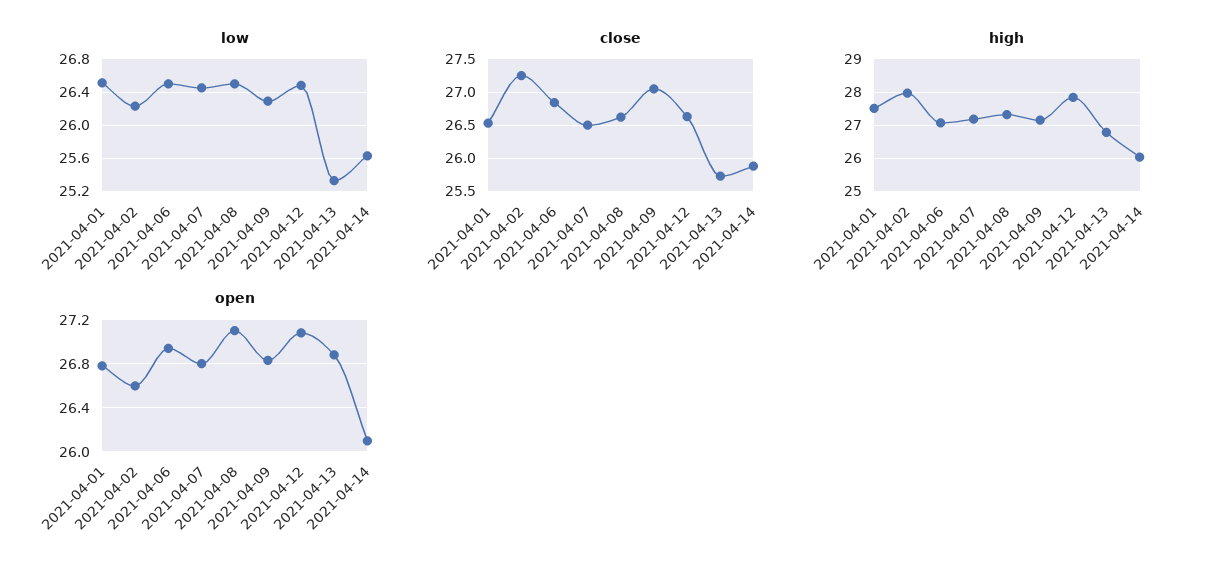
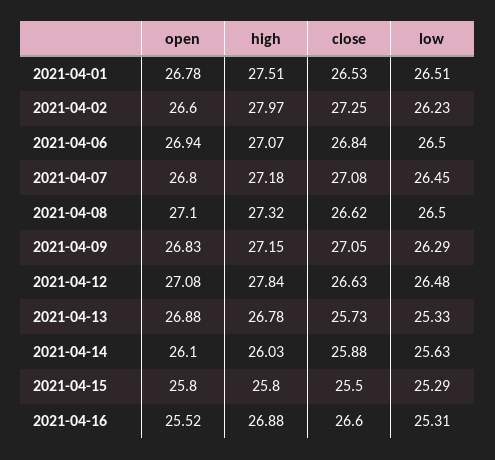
close, 2021-04-07: 26.5 -> 27.08
open, 2021-04-15: none -> 25.8
high, 2021-04-15: none -> 25.8
close, 2021-04-15: none -> 25.5
low, 2021-04-15: none -> 25.29
open, 2021-04-16: none -> 25.52
high, 2021-04-16: none -> 26.88
close, 2021-04-16: none -> 26.6
low, 2021-04-16: none -> 25.31

